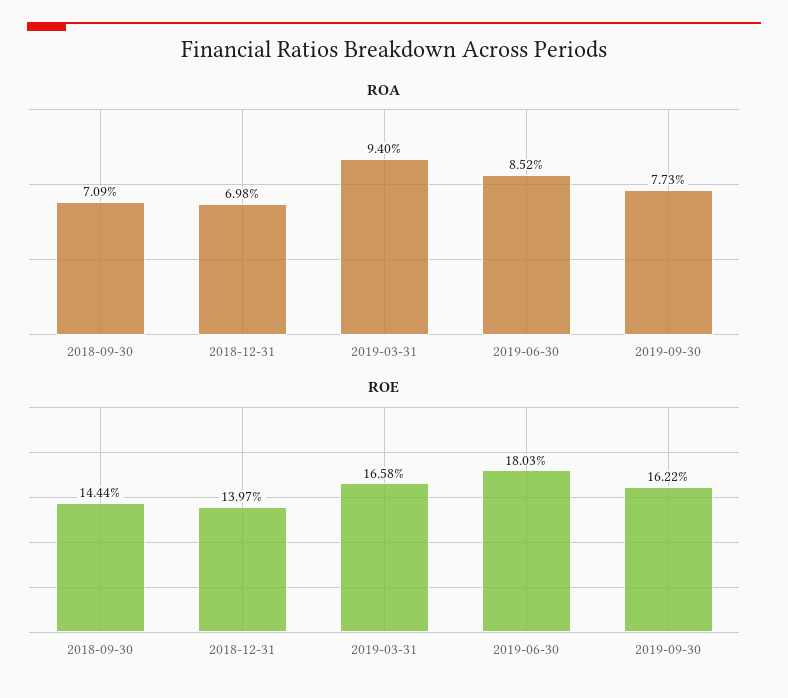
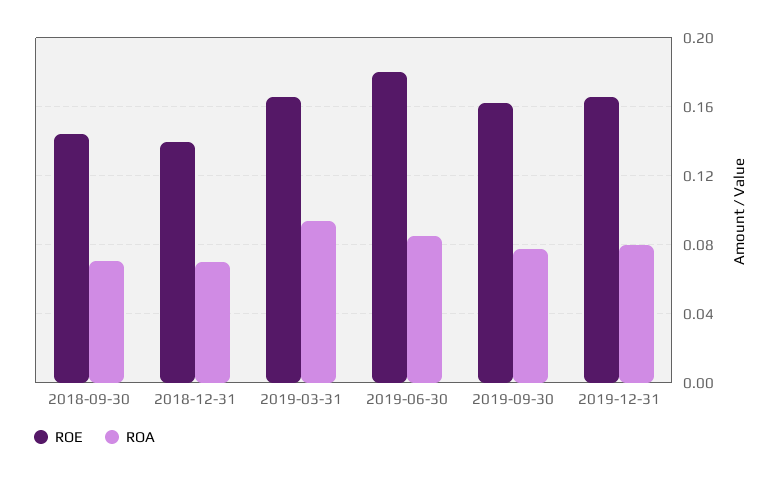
ROE, 2019-12-31: none -> 0.165
ROA, 2019-12-31: none -> 0.08

